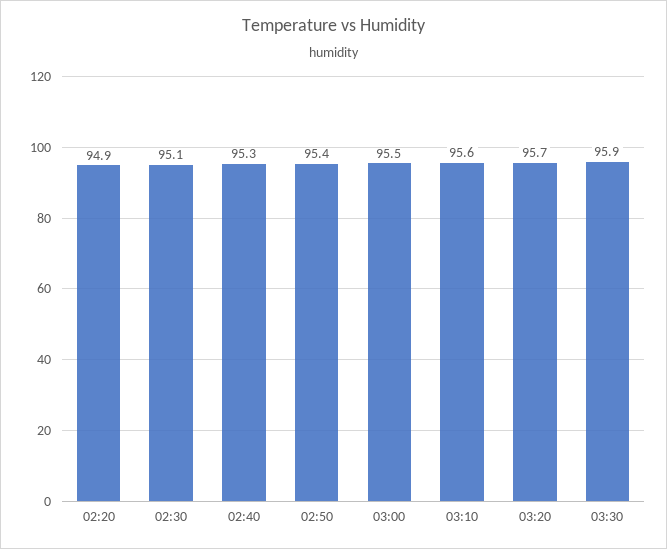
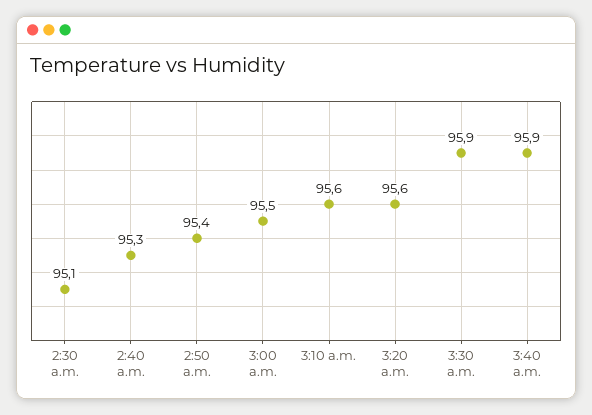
02:20: 94.9 -> none
03:20: 95.7 -> 95.6
3:40 a.m.: none -> 95.9

